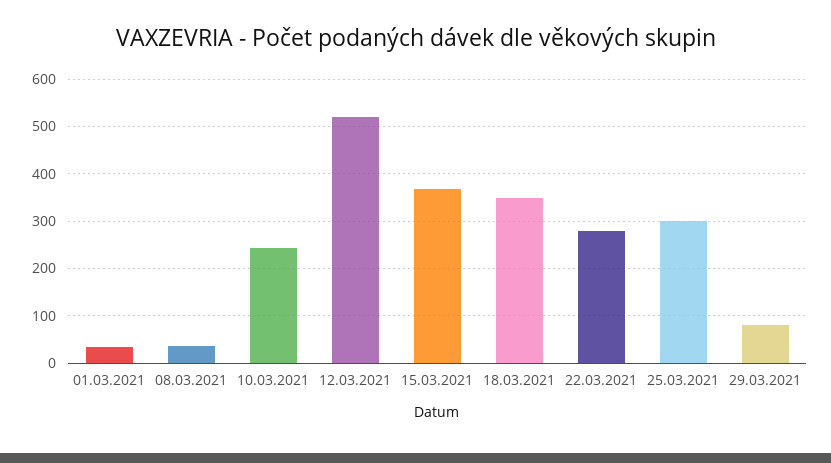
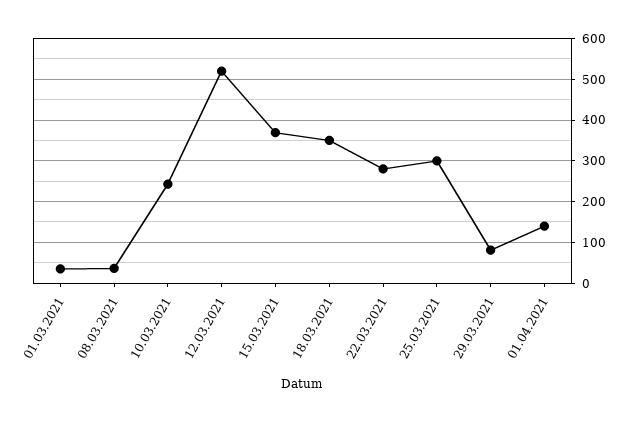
01.04.2021: none -> 140

